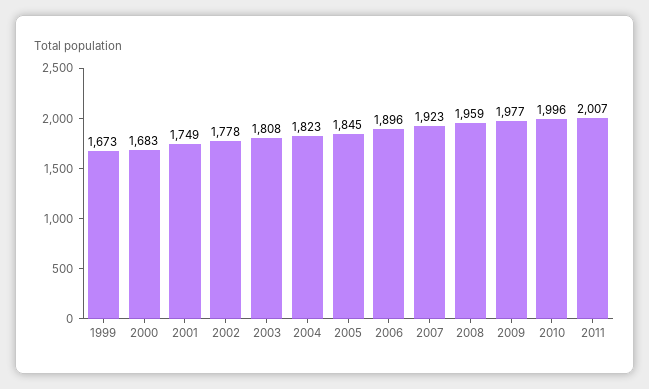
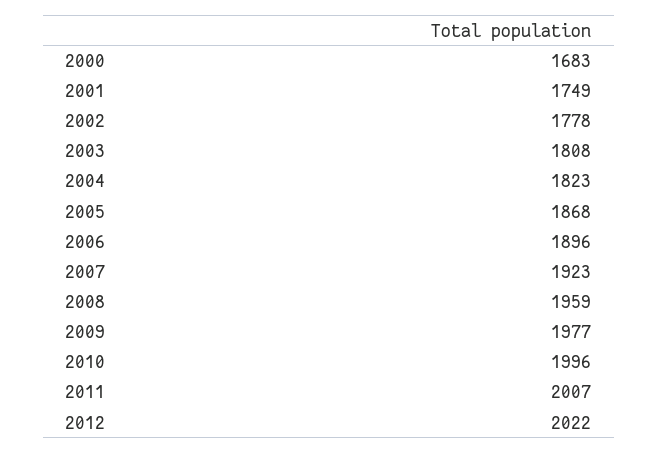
1999: 1673 -> none
2005: 1845 -> 1868
2012: none -> 2022

